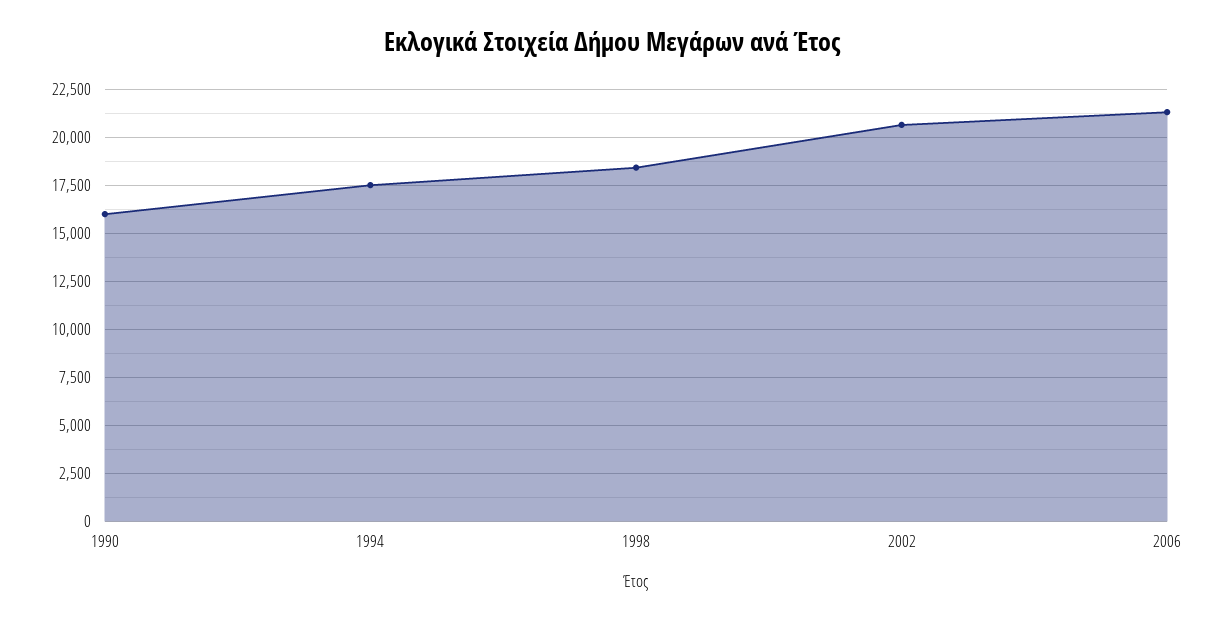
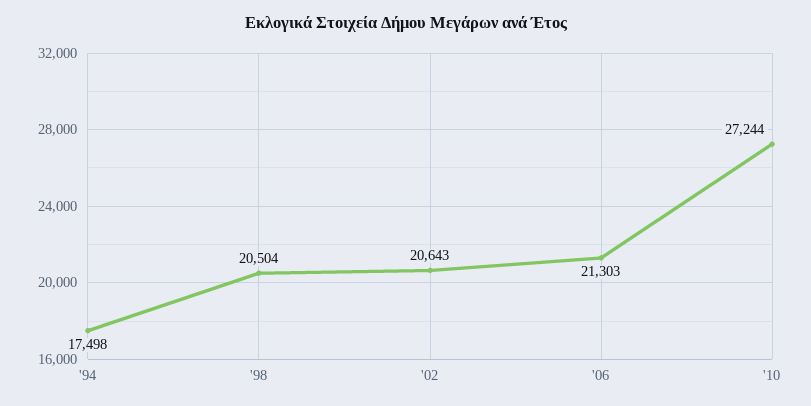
1990: 16000 -> none
1998: 18500 -> 20504
'10: none -> 27244

